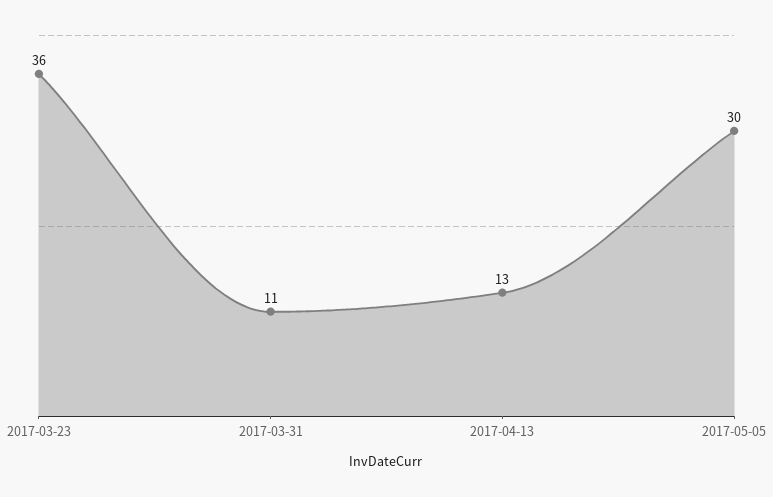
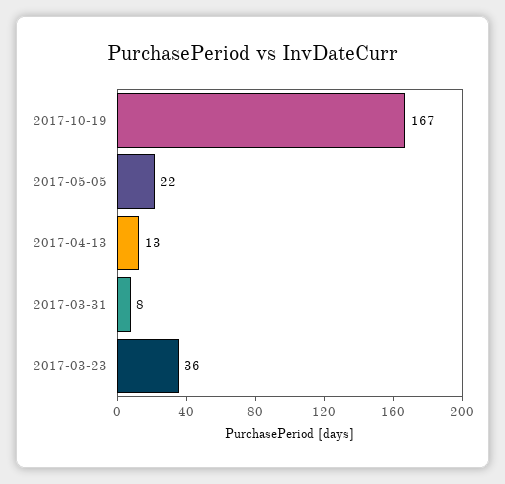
2017-03-31: 11 -> 8
2017-05-05: 30 -> 22
2017-10-19: none -> 167

